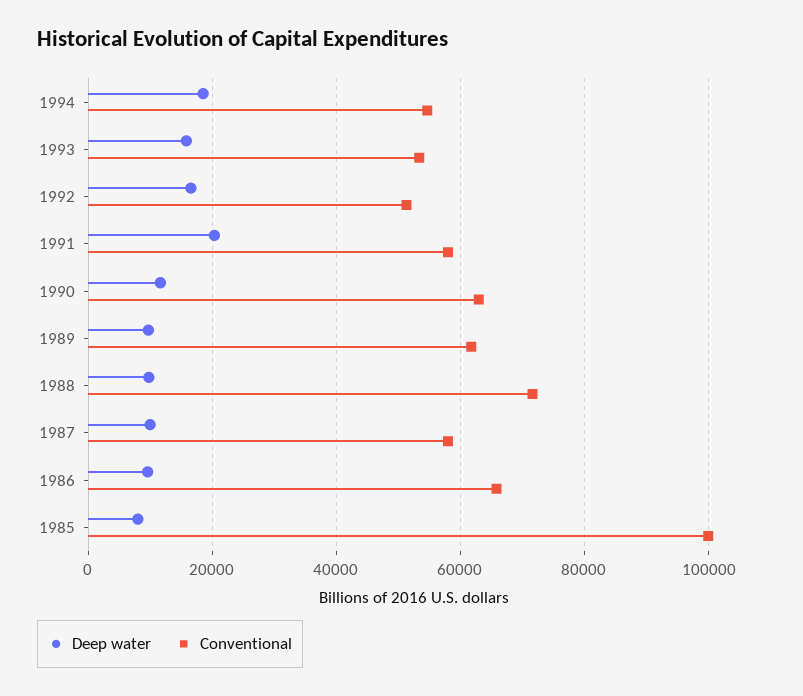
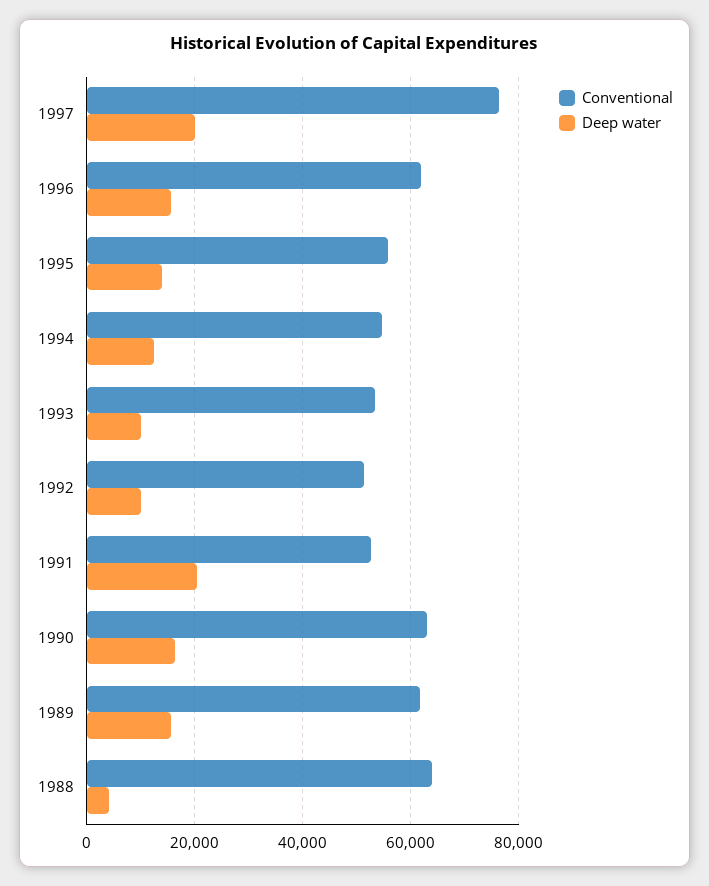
Deep water, 1994: 18000 -> 12000
Deep water, 1993: 16000 -> 10000
Deep water, 1992: 16000 -> 10000
Conventional, 1991: 58000 -> 52000
Deep water, 1990: 12000 -> 16000
Deep water, 1989: 10000 -> 16000
Deep water, 1988: 10000 -> 4000
Conventional, 1988: 72000 -> 64000
Deep water, 1987: 10000 -> none
Conventional, 1987: 58000 -> none
Deep water, 1986: 10000 -> none
Conventional, 1986: 66000 -> none
Deep water, 1985: 8000 -> none
Conventional, 1985: 100000 -> none
Conventional, 1997: none -> 76000
Deep water, 1997: none -> 20000
Conventional, 1996: none -> 62000
Deep water, 1996: none -> 16000
Conventional, 1995: none -> 56000
Deep water, 1995: none -> 14000

